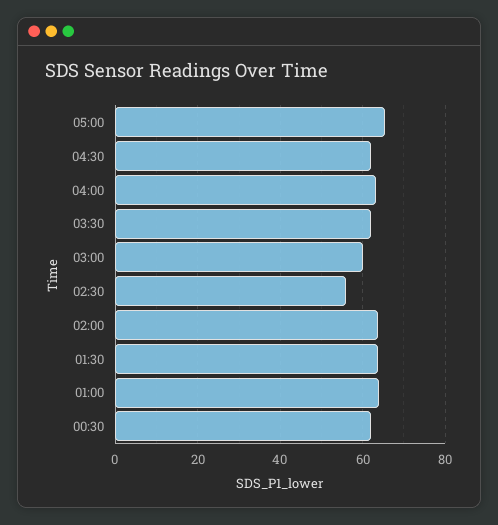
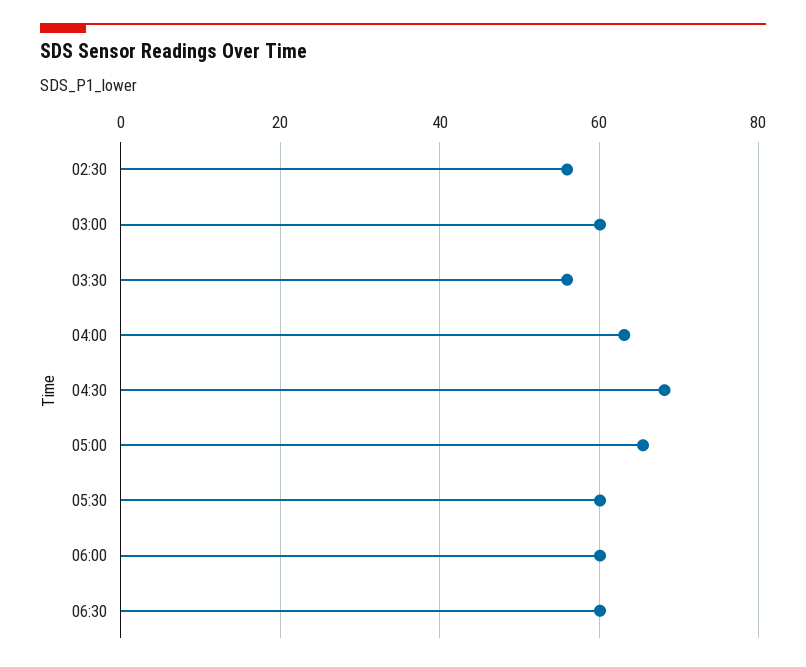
04:30: 62 -> 68
03:30: 62 -> 56
02:00: 64 -> none
01:30: 64 -> none
01:00: 64 -> none
00:30: 62 -> none
05:30: none -> 60
06:00: none -> 60
06:30: none -> 60

